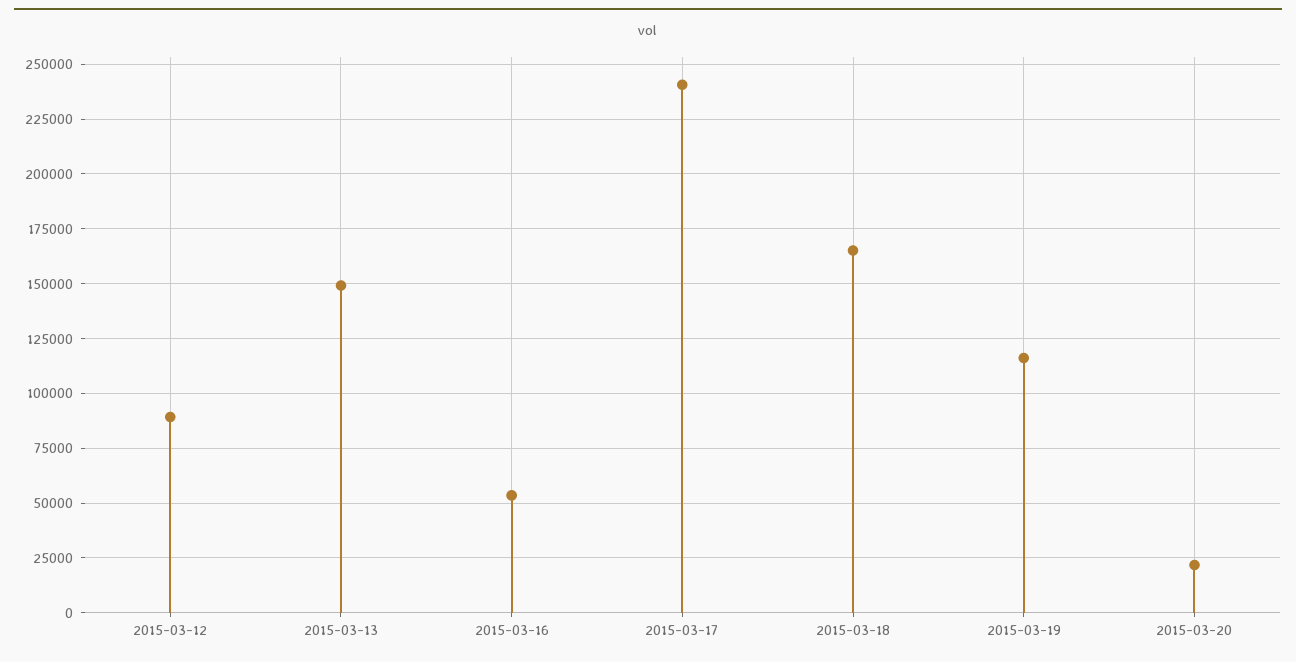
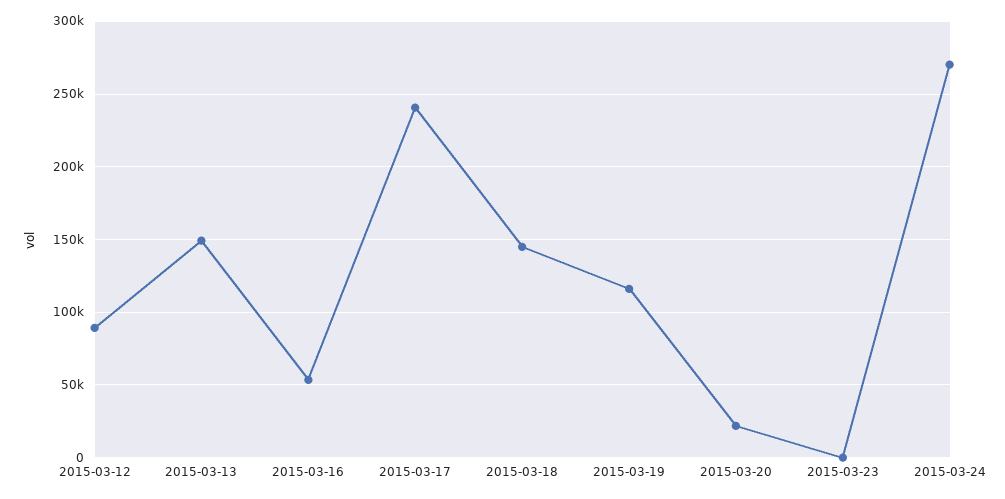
2015-03-18: 165000 -> 145000
2015-03-23: none -> 0
2015-03-24: none -> 270000

